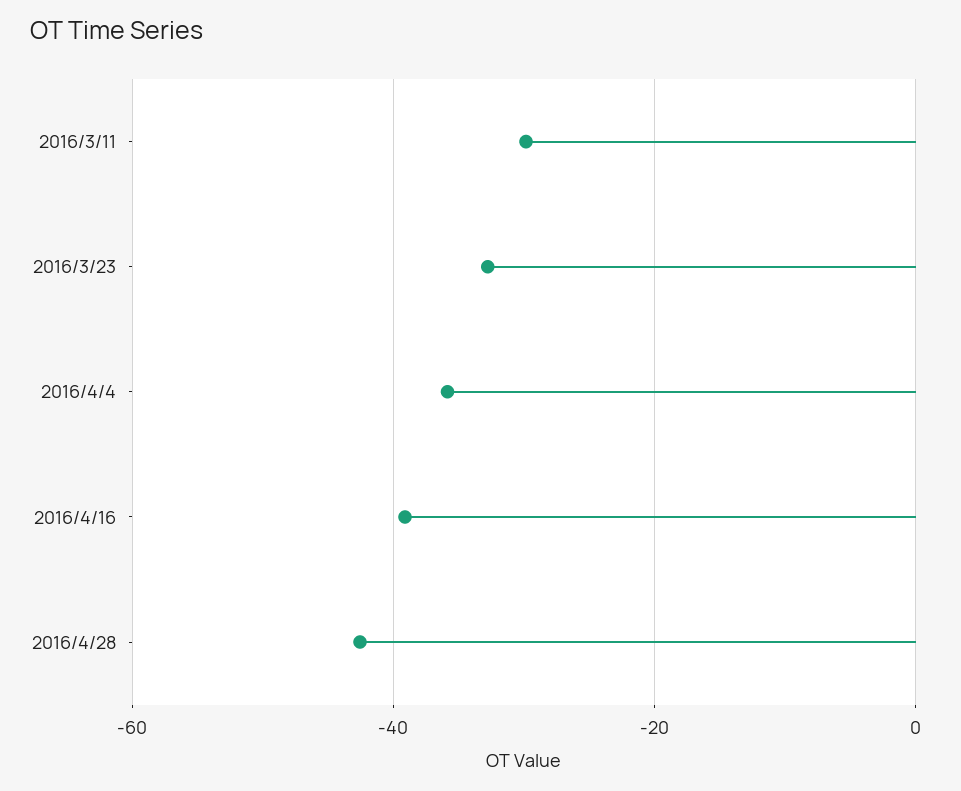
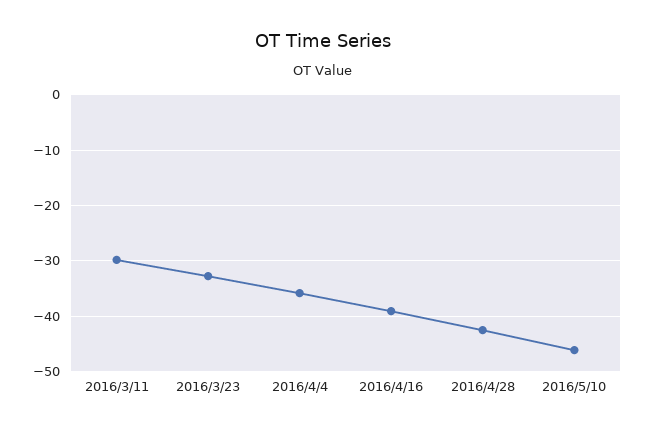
2016/5/10: none -> -46

